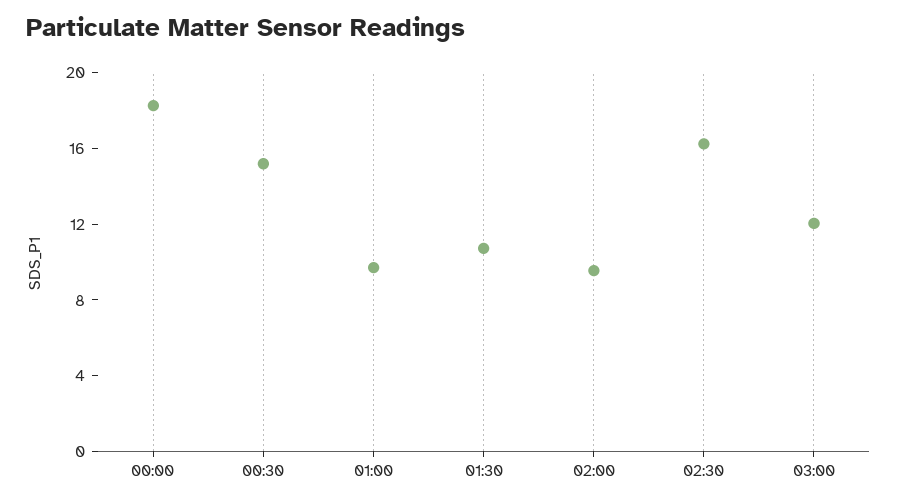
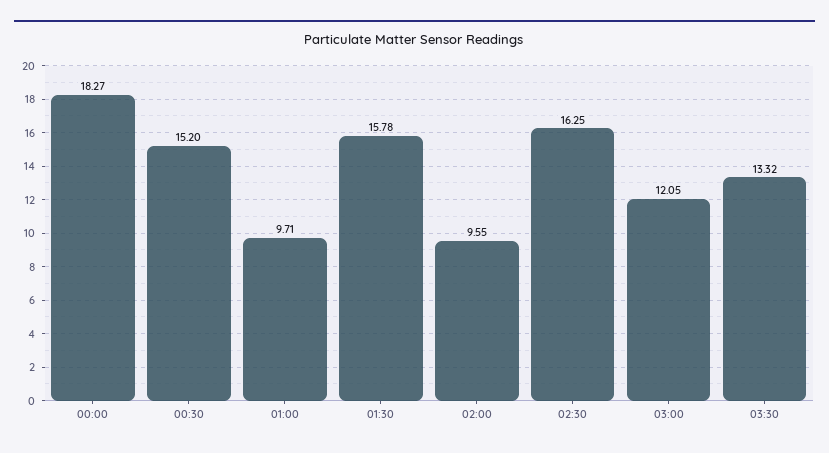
01:30: 11 -> 15.78
03:30: none -> 13.32

